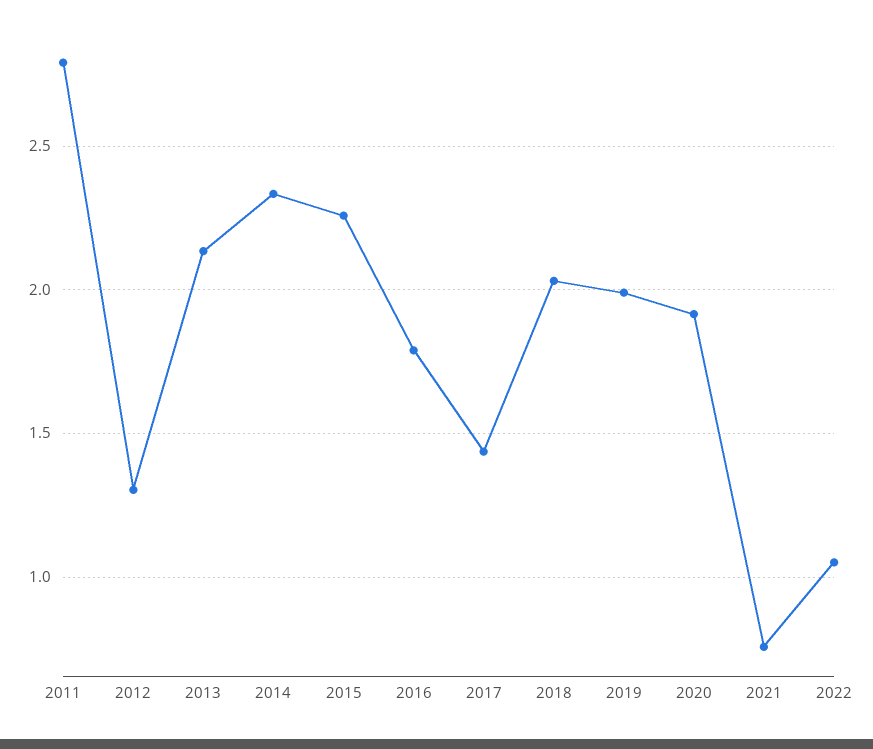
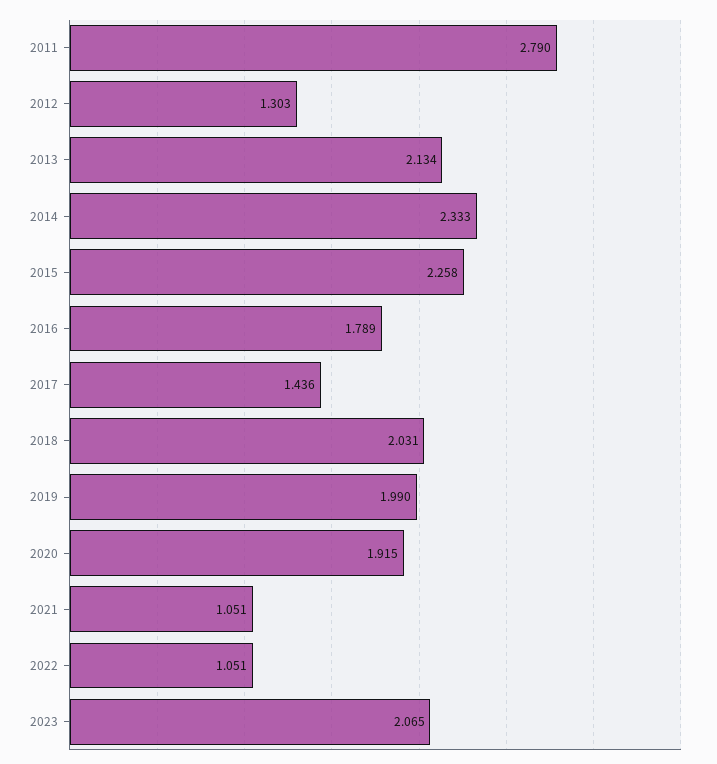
2021: 0.75 -> 1.051
2023: none -> 2.065

